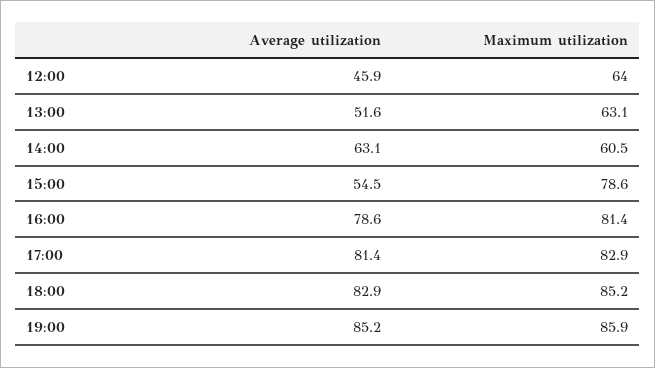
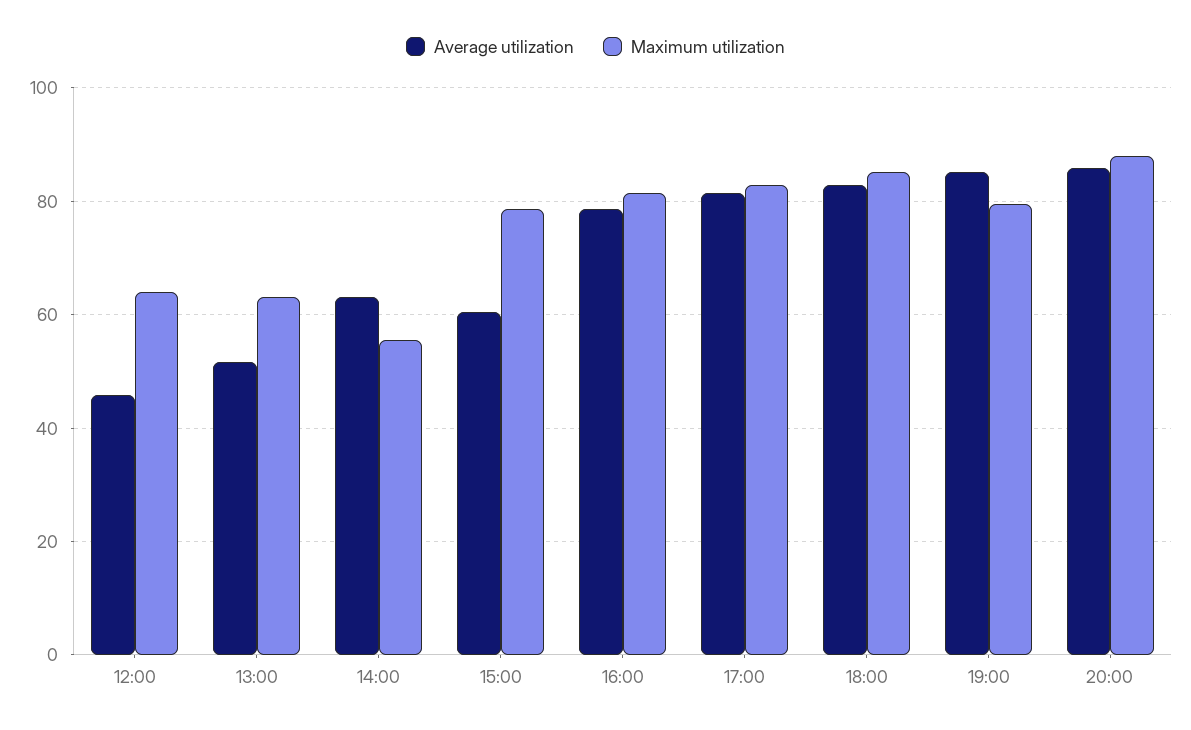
Maximum utilization, 14:00: 60.5 -> 56
Average utilization, 15:00: 54.5 -> 60
Maximum utilization, 19:00: 85.9 -> 80
Average utilization, 20:00: none -> 86
Maximum utilization, 20:00: none -> 88

